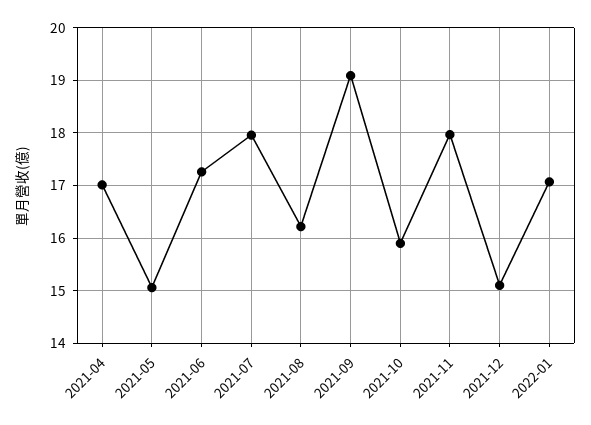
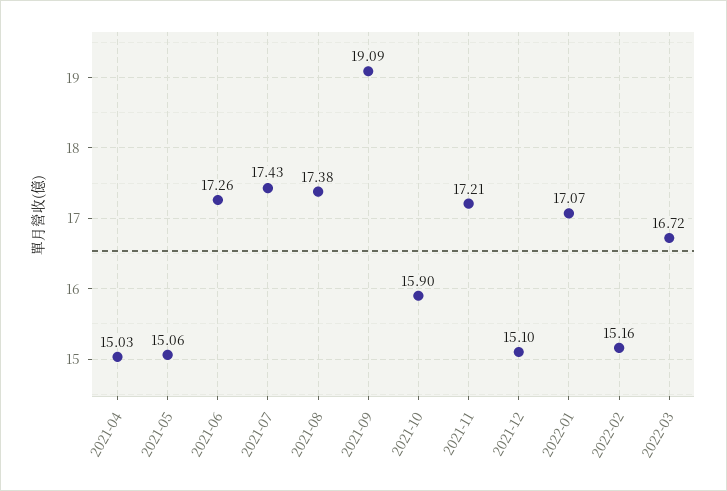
2021-04: 17 -> 15.03
2021-07: 18 -> 17.43
2021-08: 16.2 -> 17.38
2021-11: 18 -> 17.21
2022-02: none -> 15.16
2022-03: none -> 16.72

